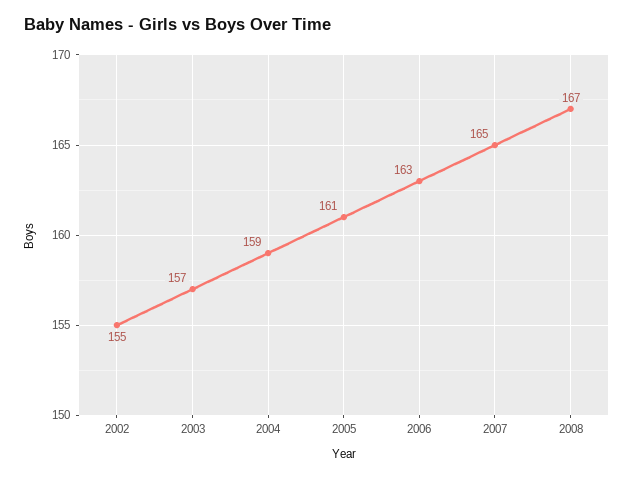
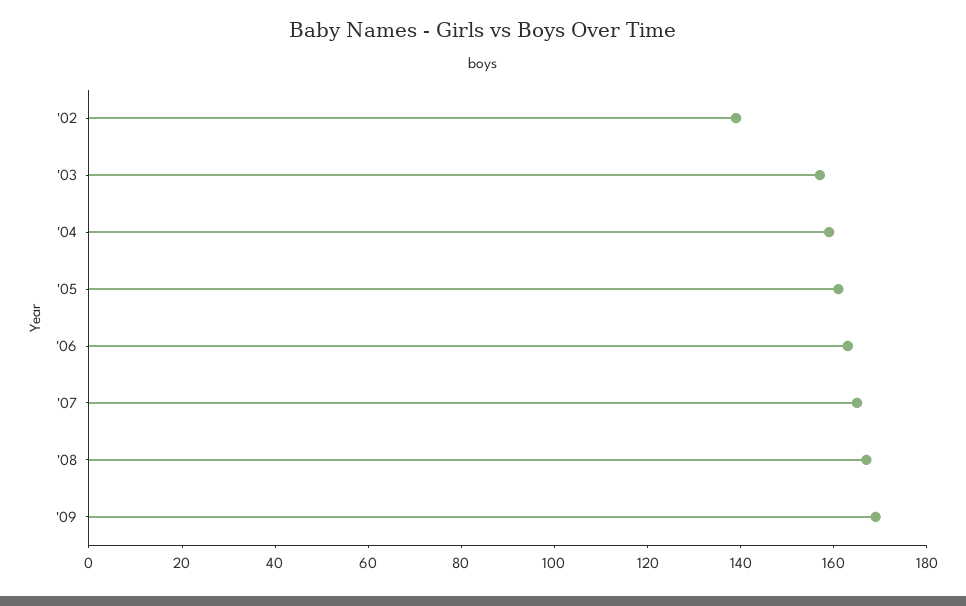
2002: 155 -> 140
'09: none -> 170

